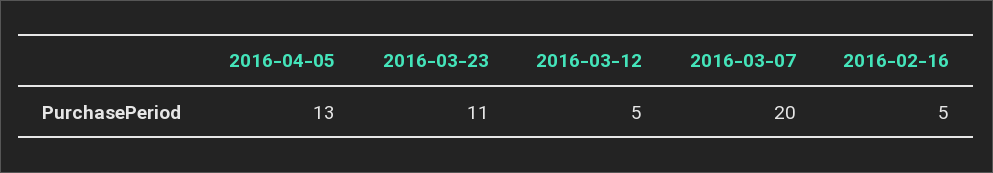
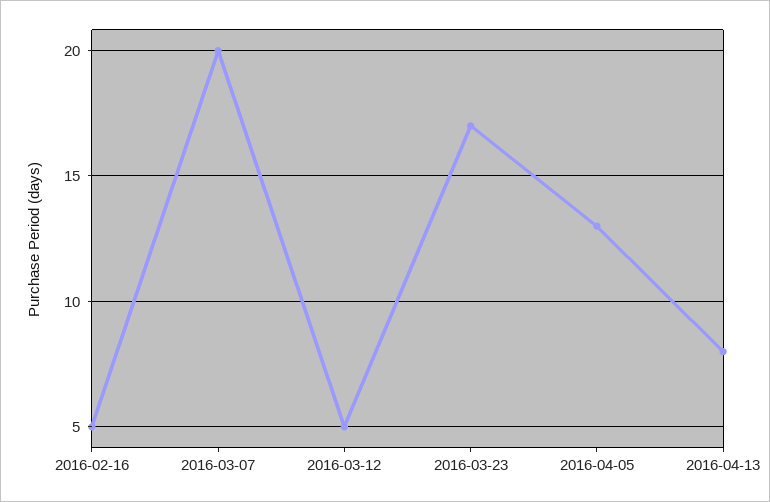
2016-03-23: 11 -> 17
2016-04-13: none -> 8

